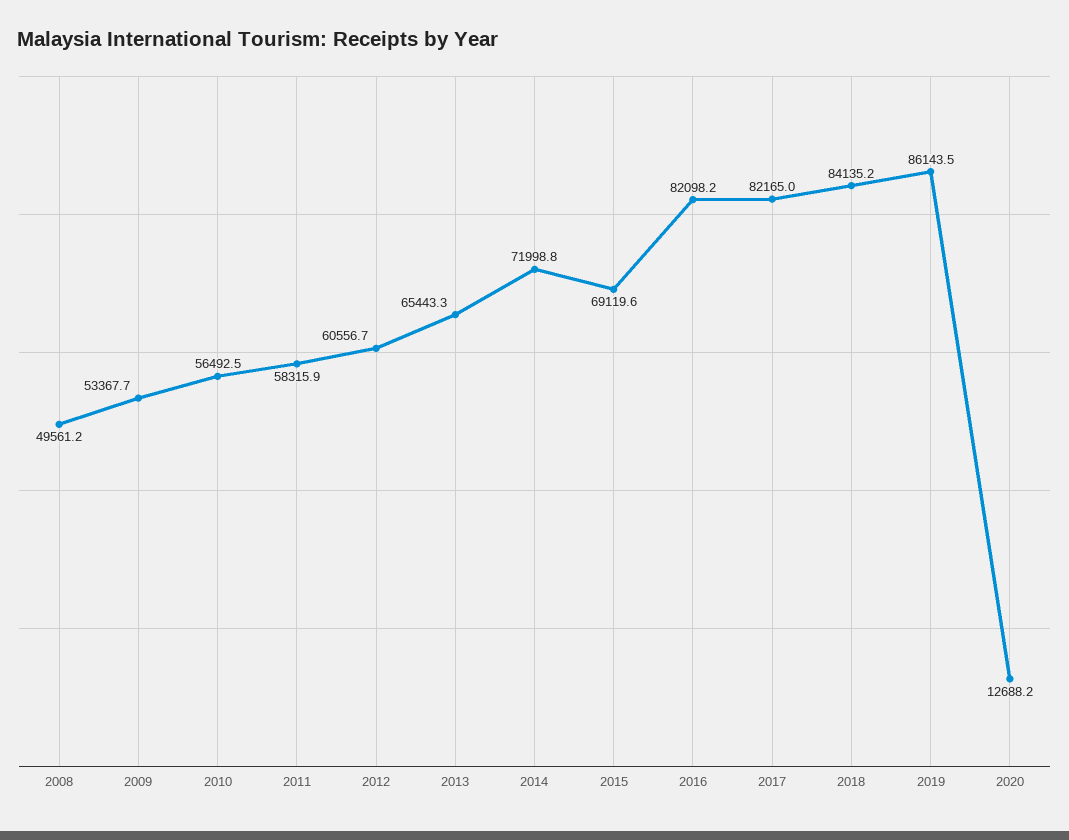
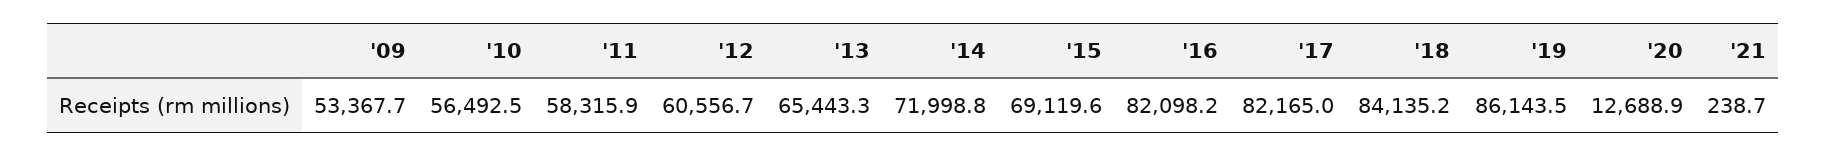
2008: 49561.2 -> none
2020: 12688.2 -> 12688.9
'21: none -> 238.7

